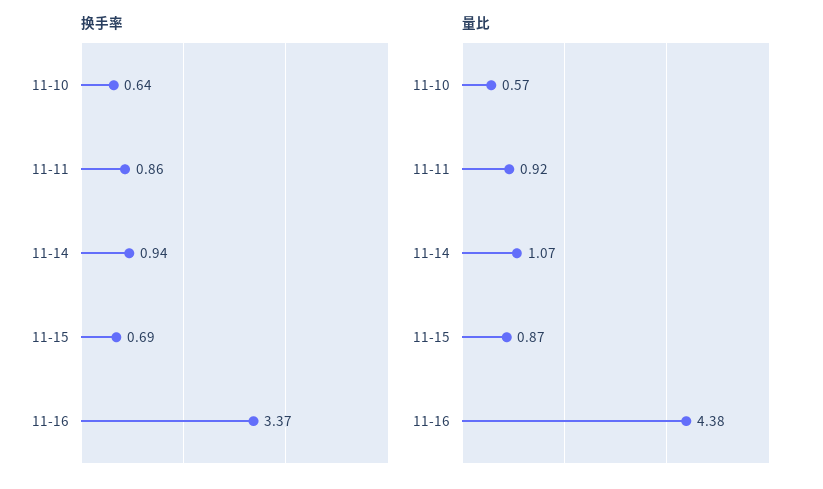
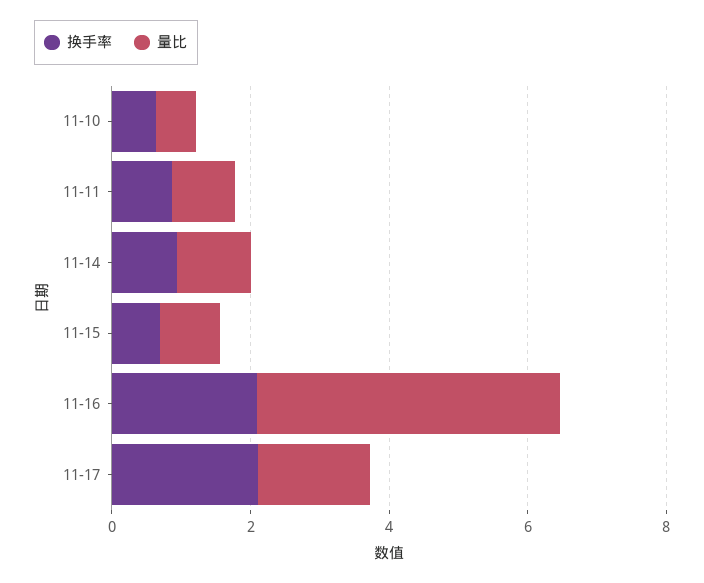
换手率, 11-16: 3.37 -> 2
换手率, 11-17: none -> 2
量比, 11-17: none -> 1.5

